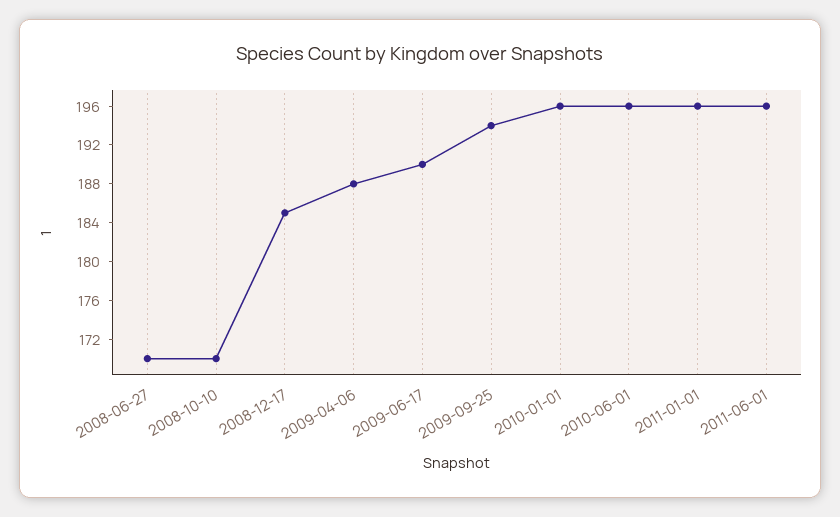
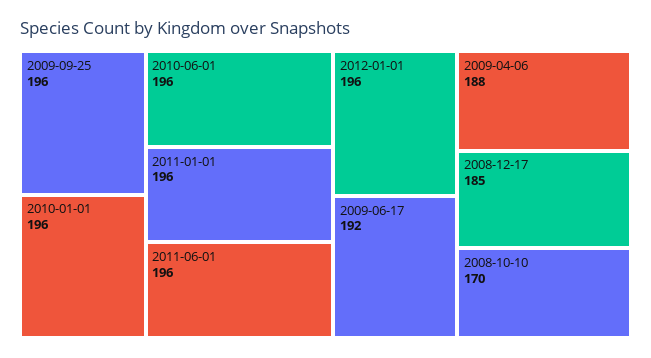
2008-06-27: 170 -> none
2009-06-17: 190 -> 192
2009-09-25: 194 -> 196
2012-01-01: none -> 196

